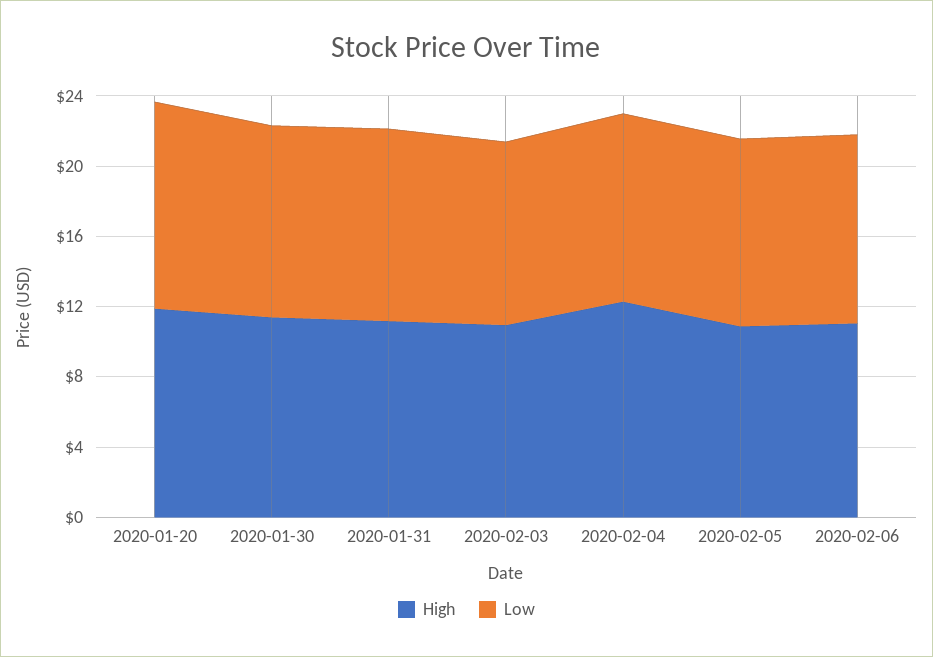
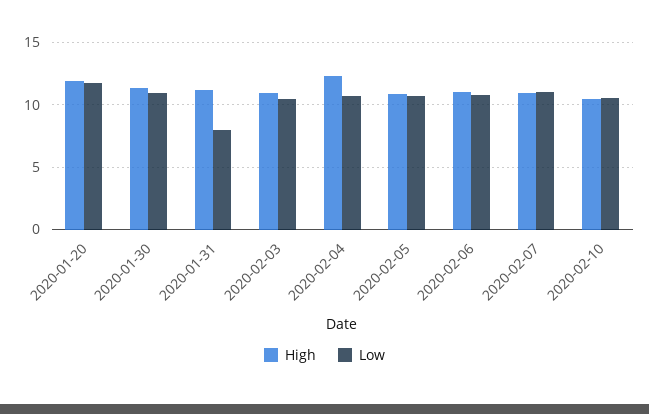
Low, 2020-01-31: 11 -> 8
High, 2020-02-07: none -> 11
Low, 2020-02-07: none -> 11
High, 2020-02-10: none -> 10.5
Low, 2020-02-10: none -> 10.5

